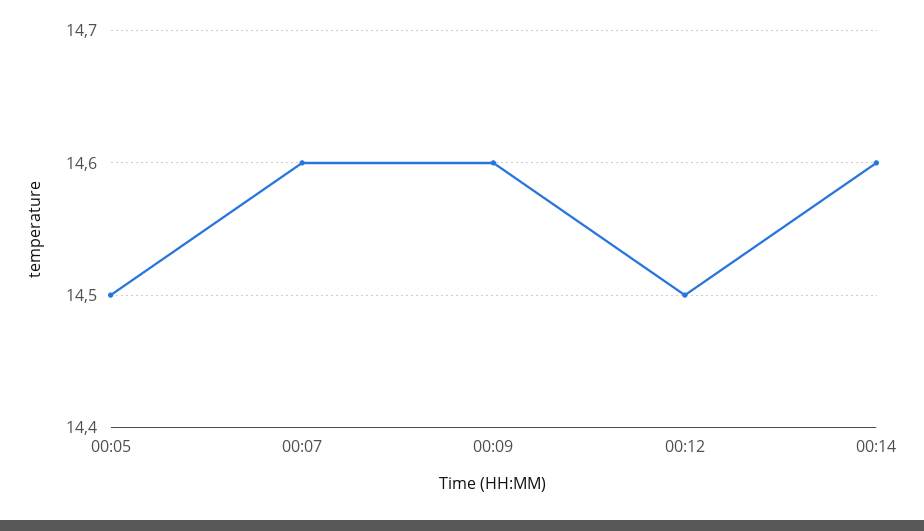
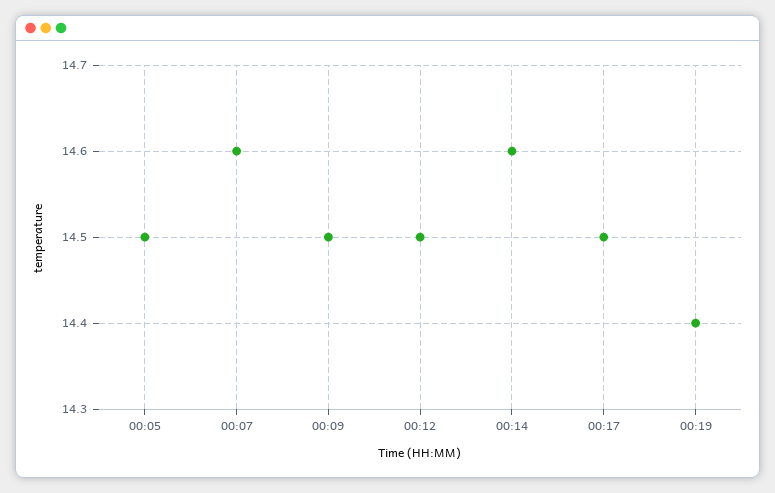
00:09: 14.6 -> 14.5
00:17: none -> 14.5
00:19: none -> 14.4

